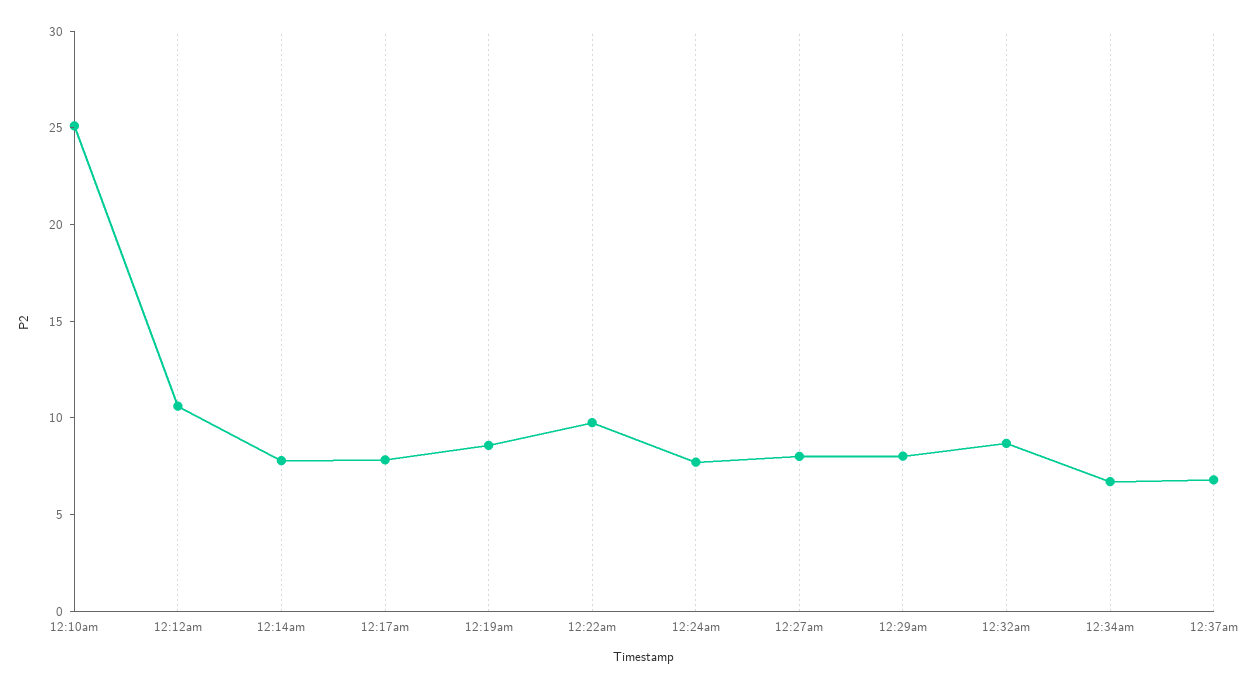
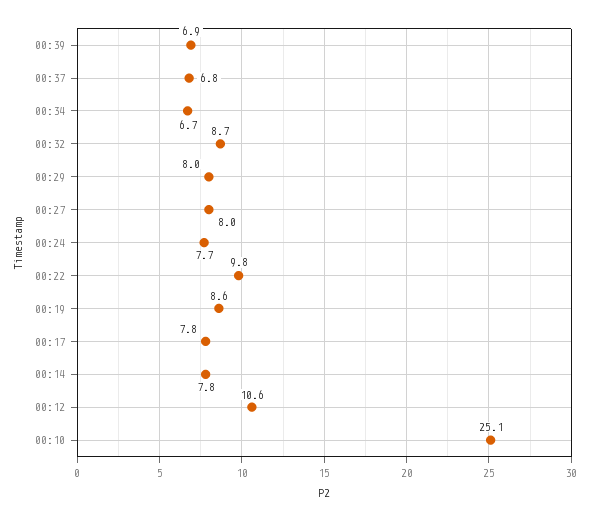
00:39: none -> 6.9

